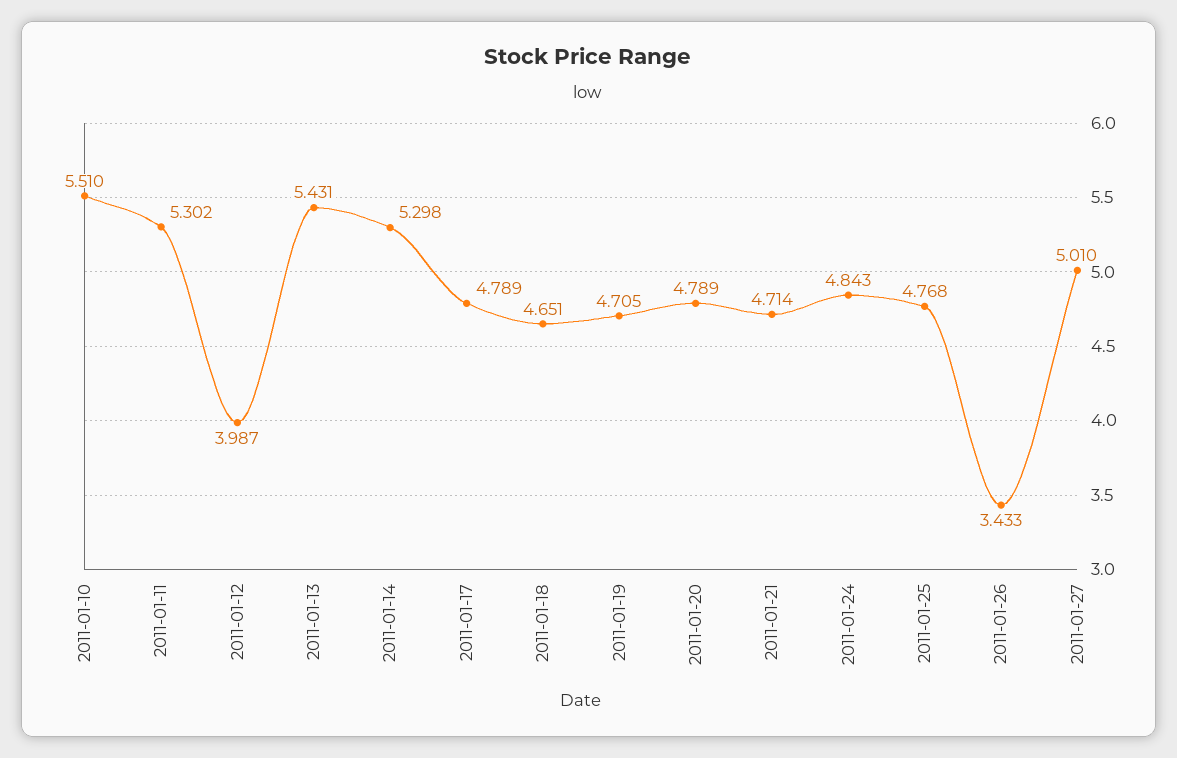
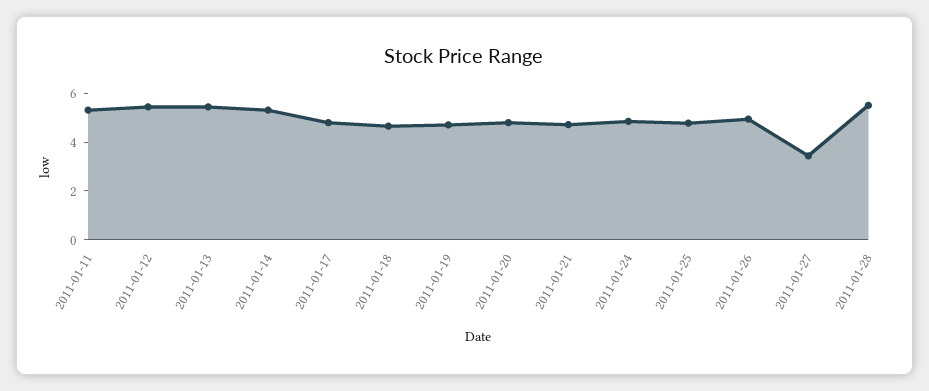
2011-01-10: 5.51 -> none
2011-01-12: 3.987 -> 5.5
2011-01-26: 3.433 -> 5
2011-01-27: 5.01 -> 3.5
2011-01-28: none -> 5.5

